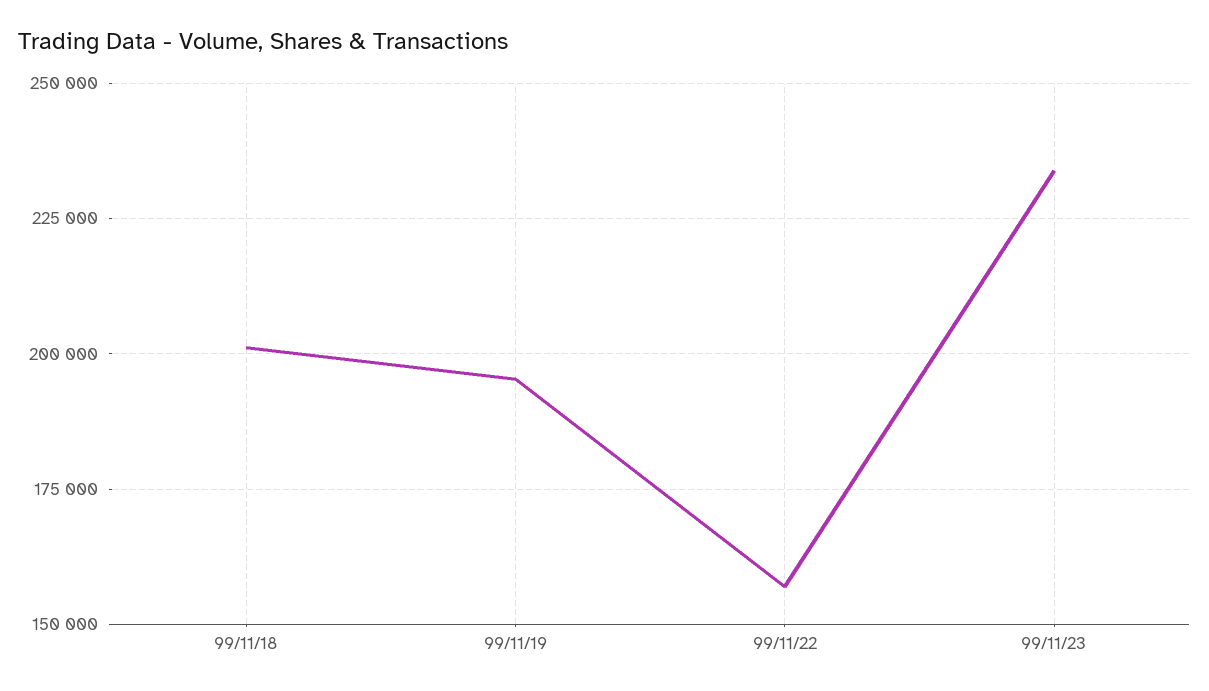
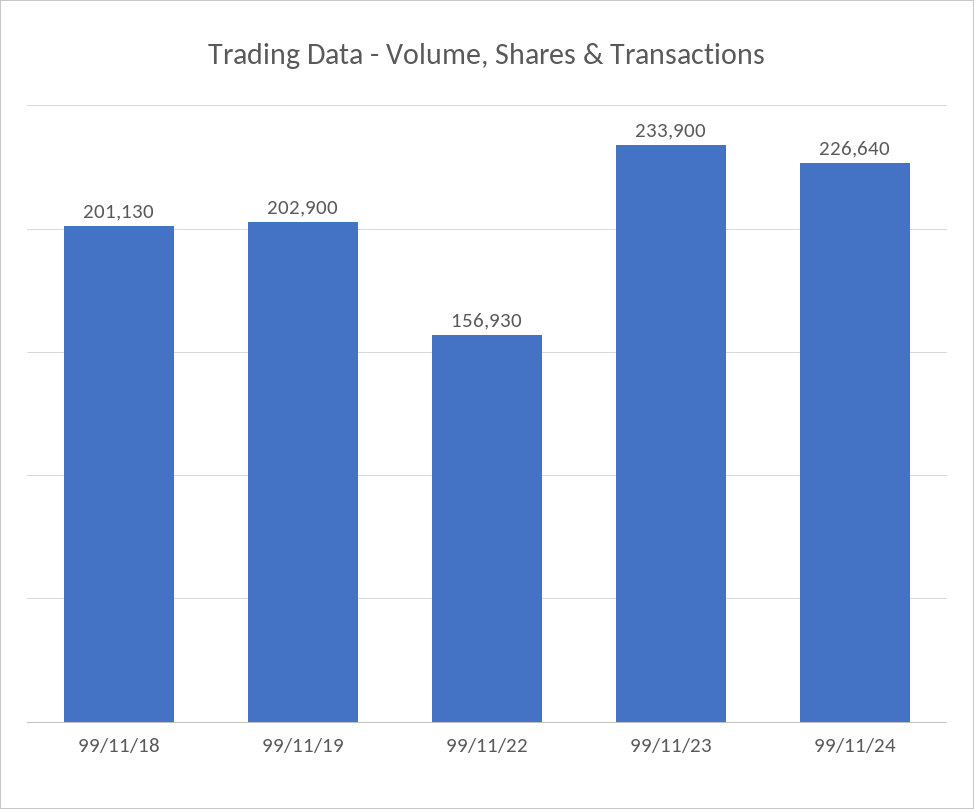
99/11/19: 195000 -> 202900
99/11/24: none -> 226640

